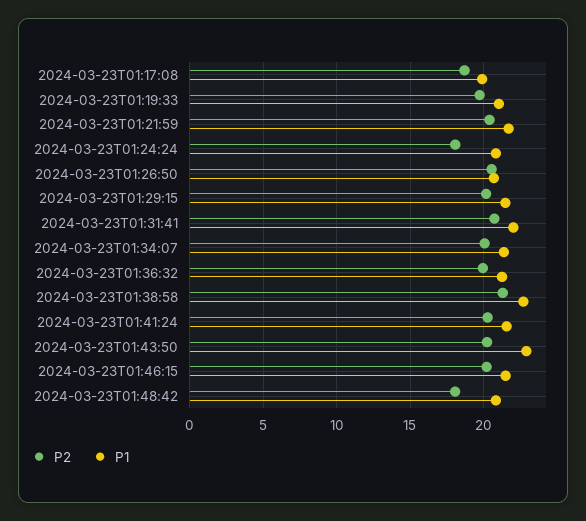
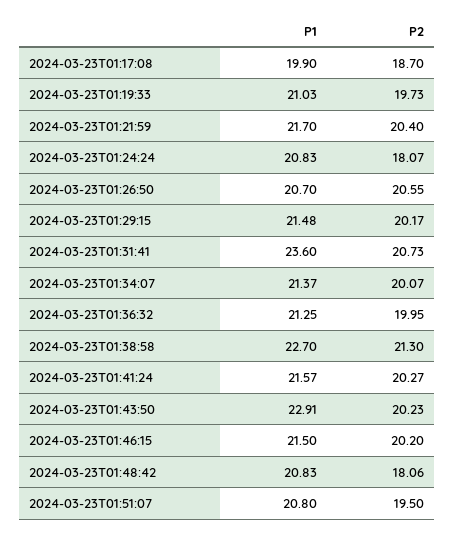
P1, 2024-03-23T01:31:41: 22 -> 23.6
P1, 2024-03-23T01:51:07: none -> 20.8
P2, 2024-03-23T01:51:07: none -> 19.5

